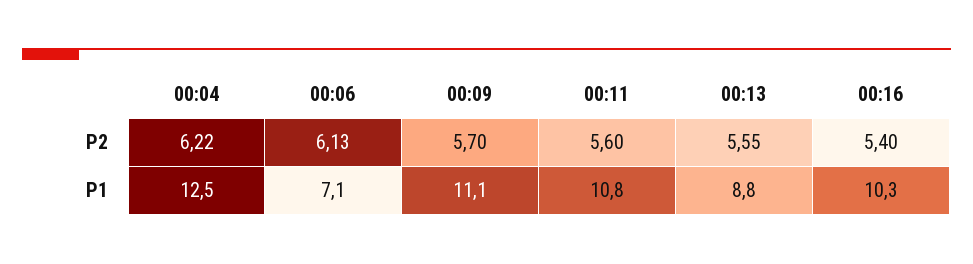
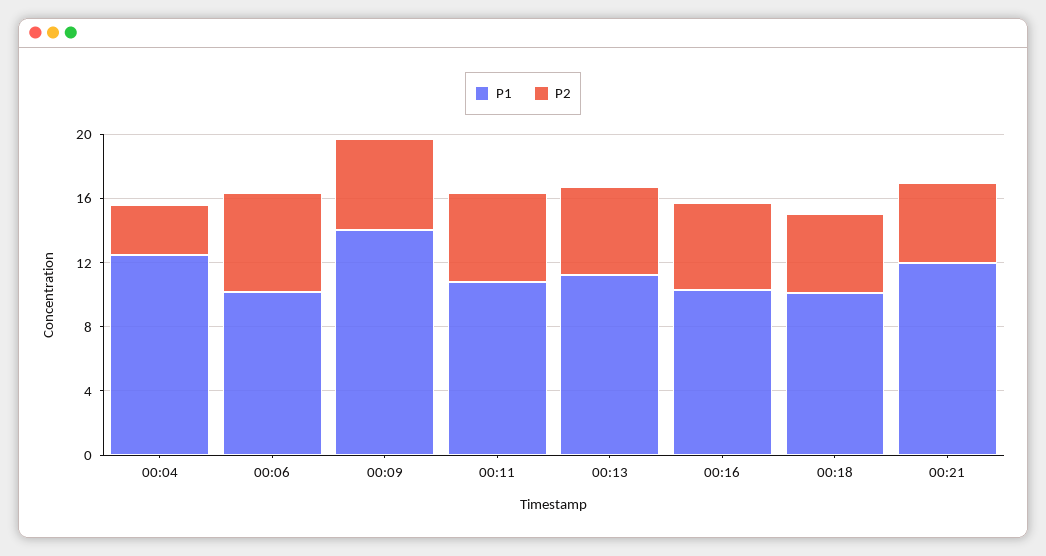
P2, 00:04: 6.22 -> 3
P1, 00:06: 7.1 -> 10
P1, 00:09: 11.1 -> 14
P1, 00:13: 8.8 -> 11
P1, 00:18: none -> 10
P2, 00:18: none -> 5
P1, 00:21: none -> 12
P2, 00:21: none -> 5

